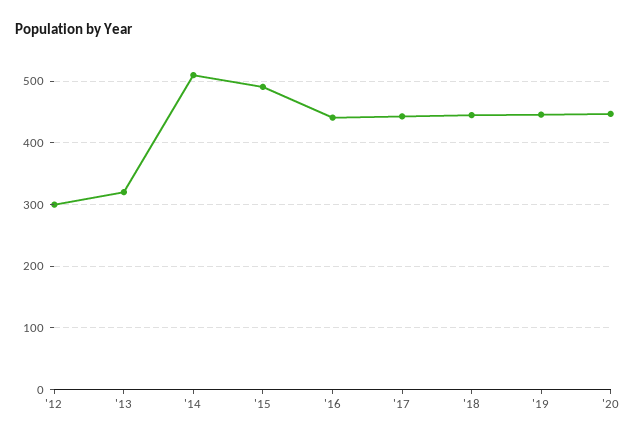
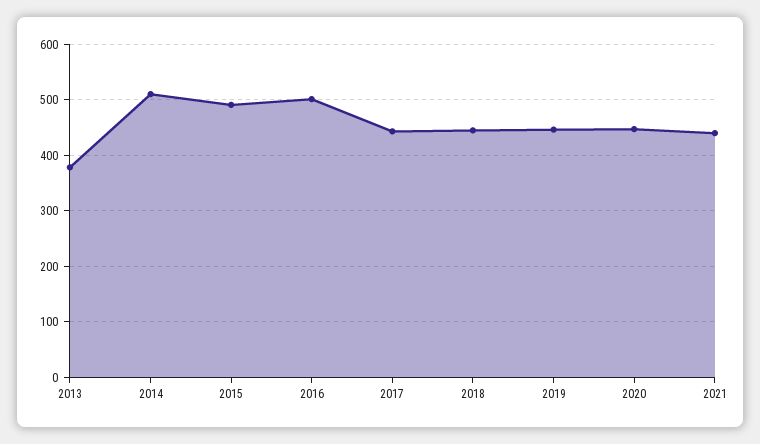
'12: 300 -> none
'13: 320 -> 380
'16: 440 -> 500
2021: none -> 440

